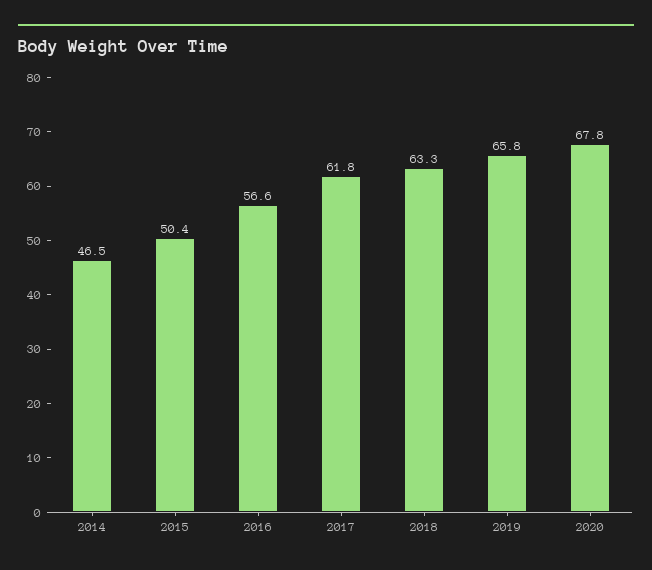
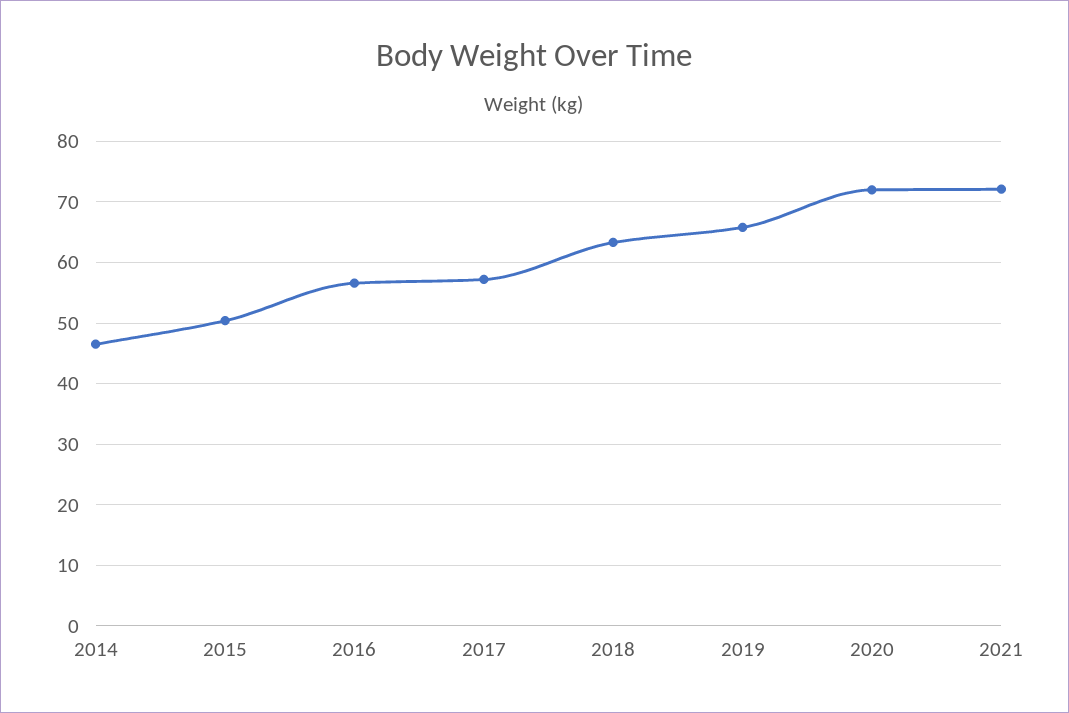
2017: 61.8 -> 57
2020: 67.8 -> 72
2021: none -> 72

